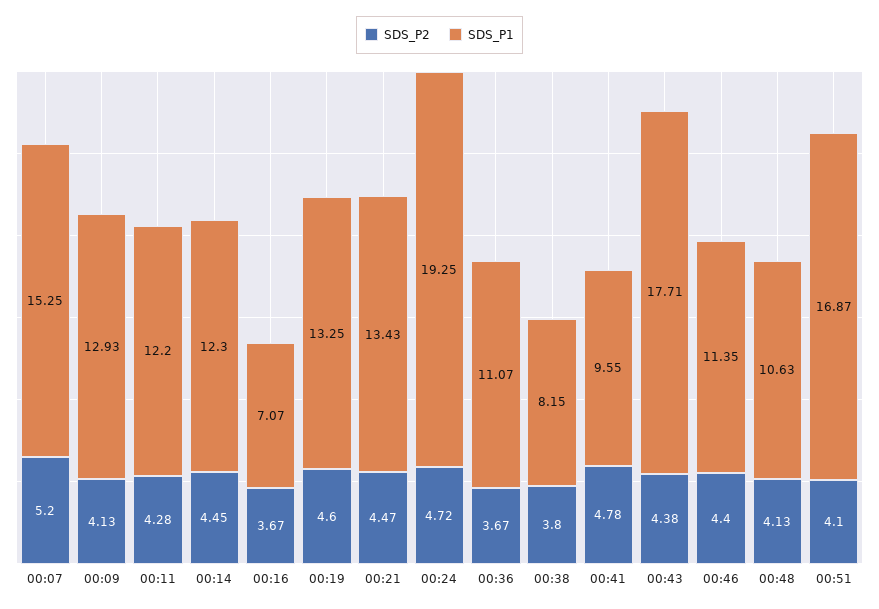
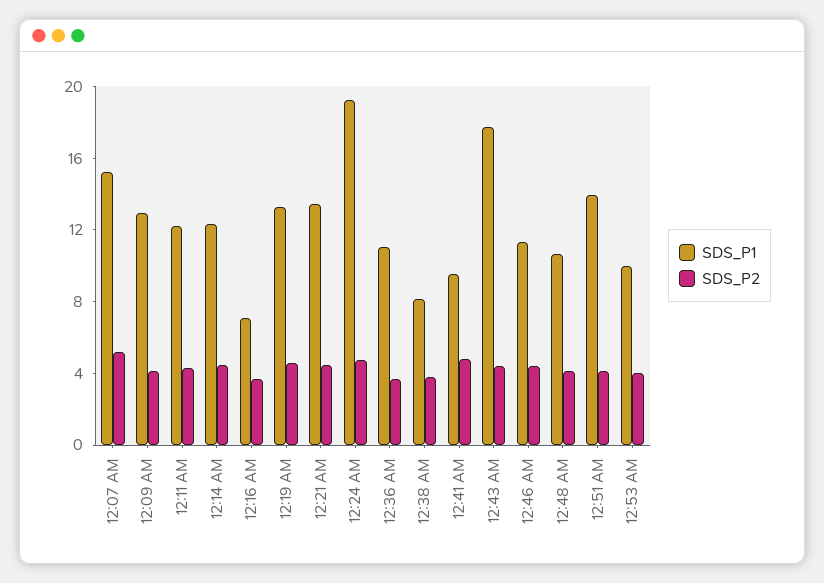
SDS_P1, 00:51: 16.87 -> 14
SDS_P1, 12:53 AM: none -> 10
SDS_P2, 12:53 AM: none -> 4

